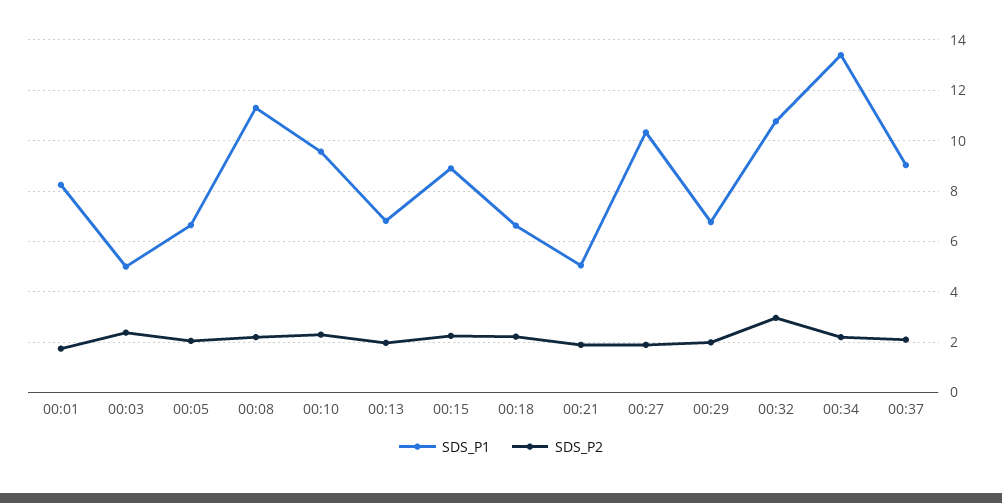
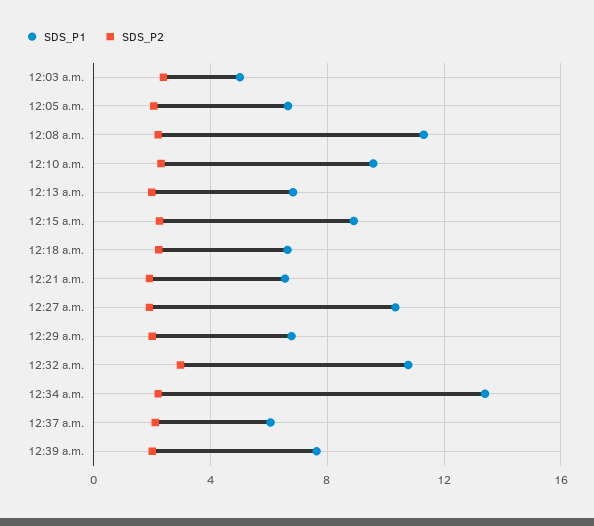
SDS_P1, 00:01: 8.25 -> none
SDS_P2, 00:01: 1.75 -> none
SDS_P1, 00:21: 5 -> 6.5
SDS_P1, 00:37: 9 -> 6
SDS_P1, 12:39 a.m.: none -> 7.5
SDS_P2, 12:39 a.m.: none -> 2

